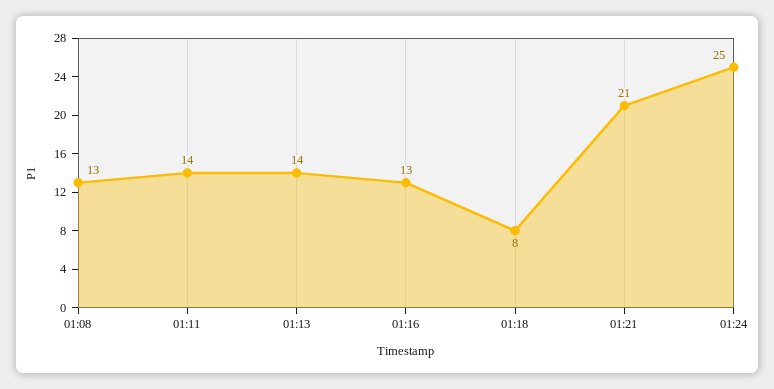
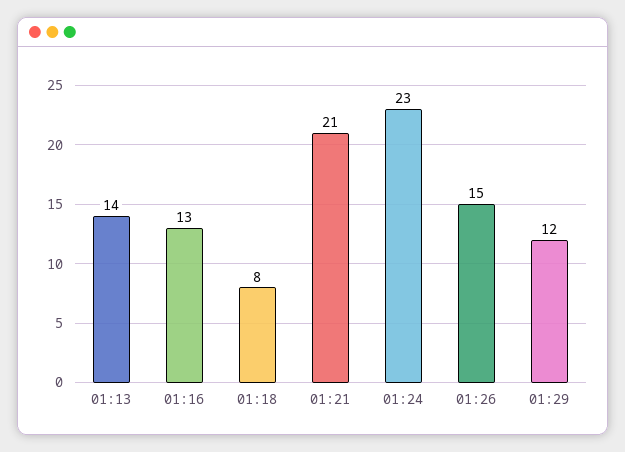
01:08: 13 -> none
01:11: 14 -> none
01:24: 25 -> 23
01:26: none -> 15
01:29: none -> 12

